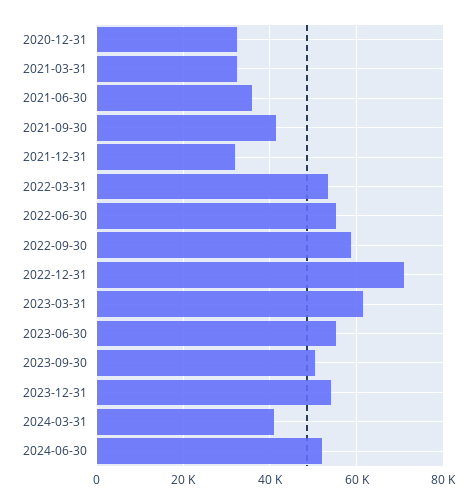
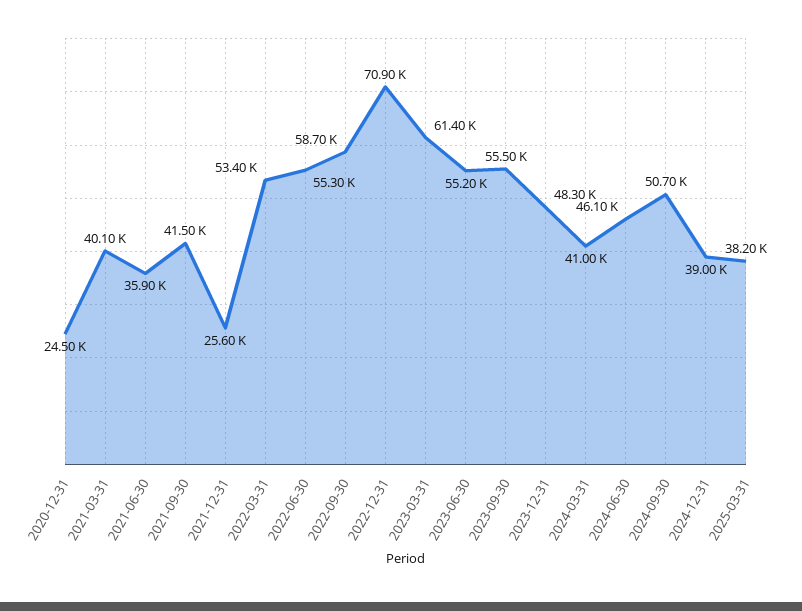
2020-12-31: 32000 -> 24500
2021-03-31: 32000 -> 40100
2021-12-31: 32000 -> 25600
2023-09-30: 50000 -> 55500
2023-12-31: 54000 -> 48300
2024-06-30: 52000 -> 46100
2024-09-30: none -> 50700
2024-12-31: none -> 39000
2025-03-31: none -> 38200

